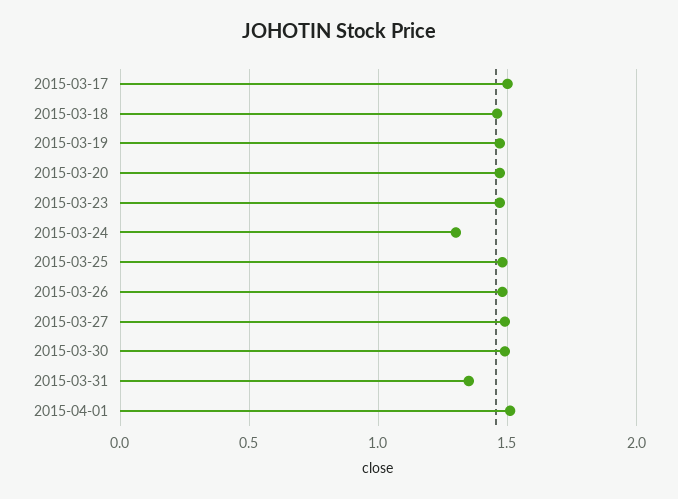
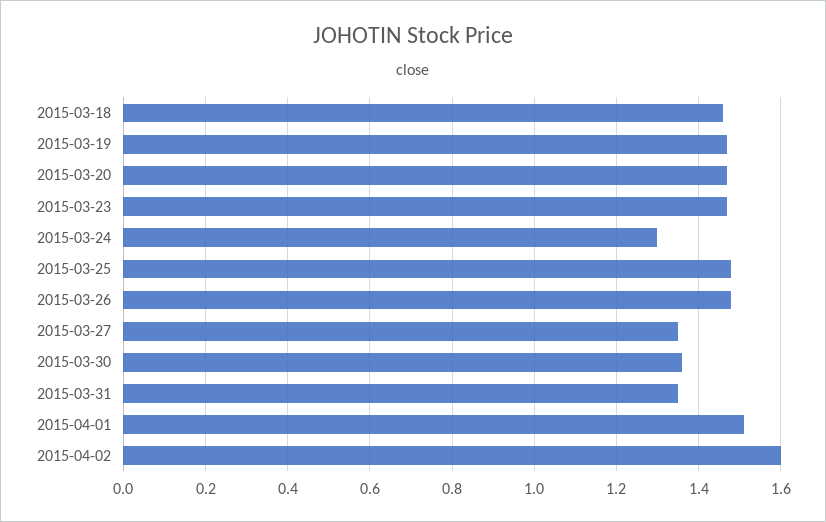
2015-03-17: 1.5 -> none
2015-03-27: 1.5 -> 1.35
2015-03-30: 1.5 -> 1.35
2015-04-02: none -> 1.6

